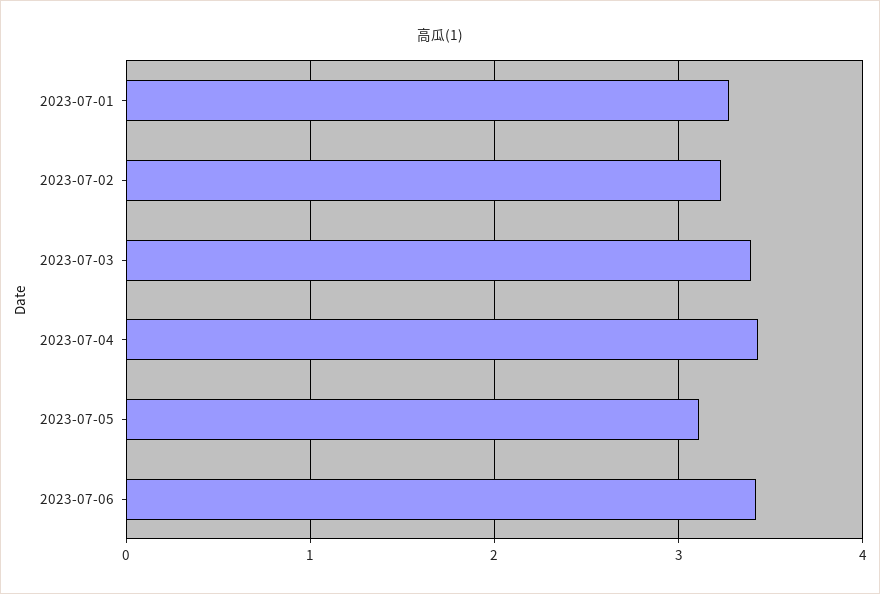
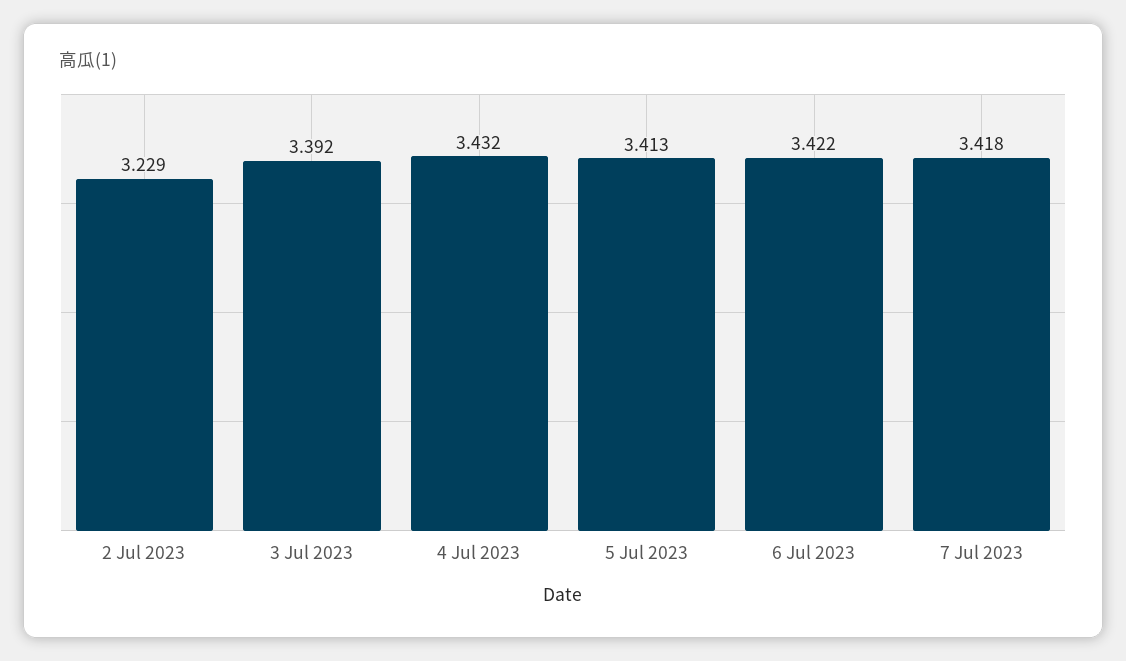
2023-07-01: 3.3 -> none
2023-07-05: 3.1 -> 3.413
7 Jul 2023: none -> 3.418

